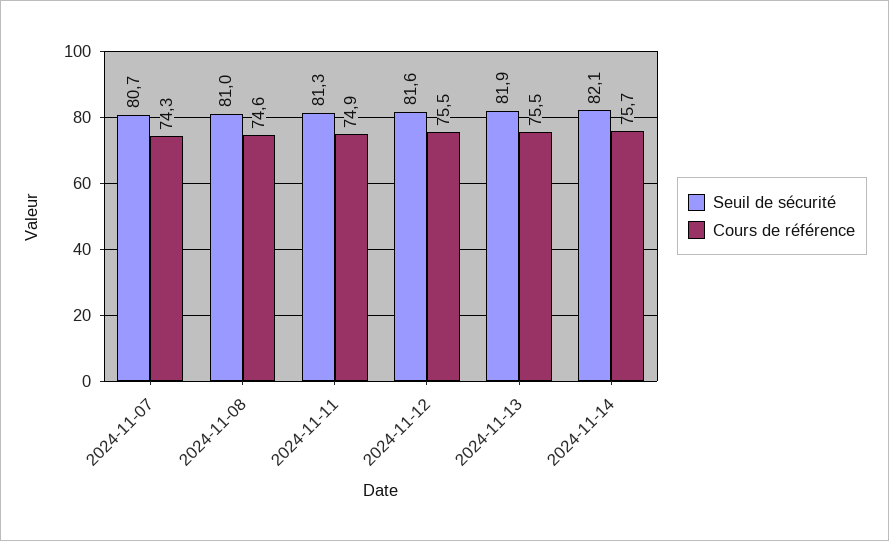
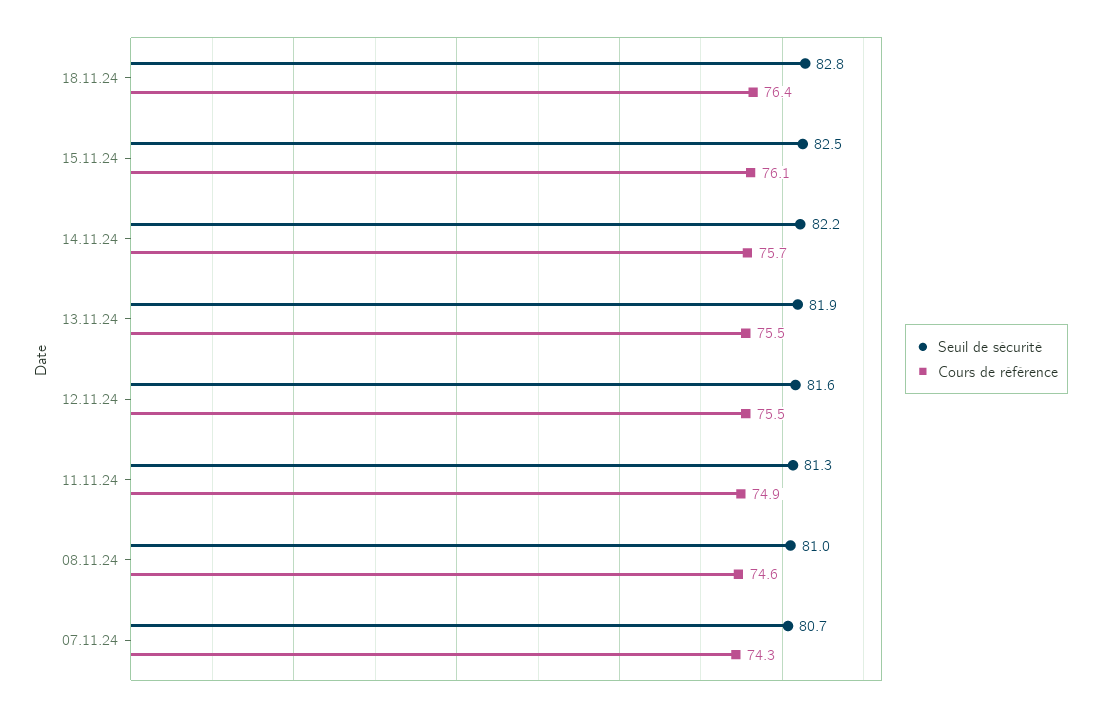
Seuil de sécurité, 2024-11-14: 82.1 -> 82.2
Seuil de sécurité, 18.11.24: none -> 82.8
Cours de référence, 18.11.24: none -> 76.4
Seuil de sécurité, 15.11.24: none -> 82.5
Cours de référence, 15.11.24: none -> 76.1

